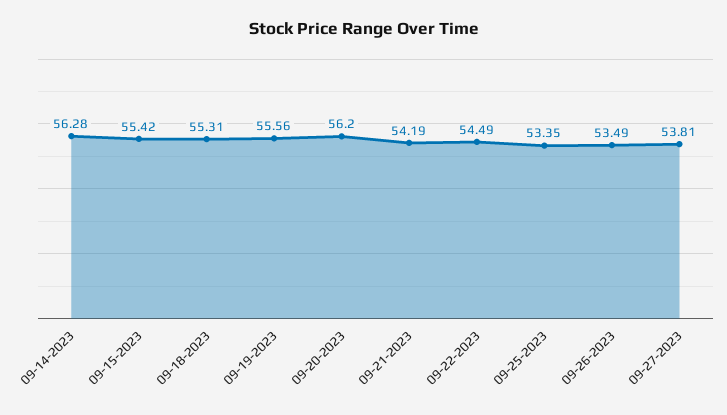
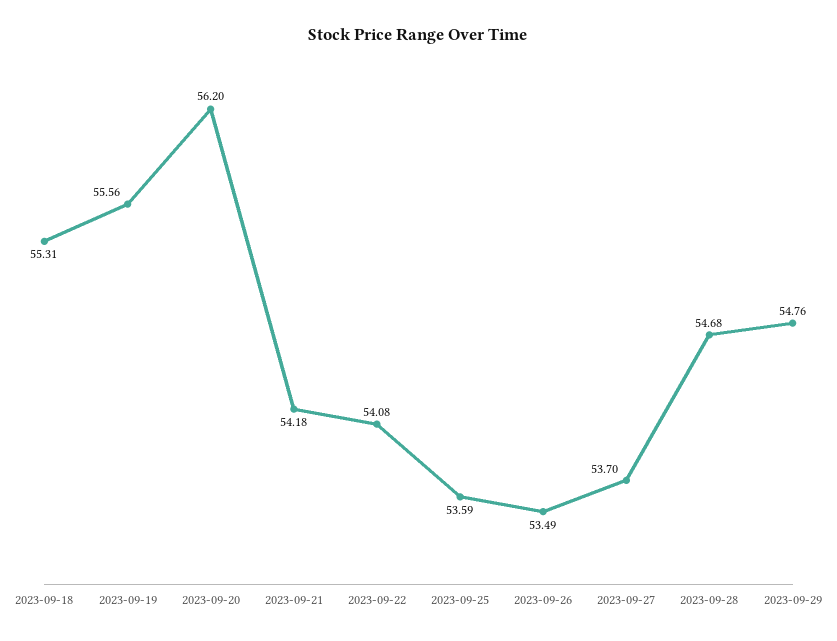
09-14-2023: 56.28 -> none
09-15-2023: 55.42 -> none
09-21-2023: 54.19 -> 54.18
09-22-2023: 54.49 -> 54.08
09-25-2023: 53.35 -> 53.59
09-27-2023: 53.81 -> 53.7
2023-09-28: none -> 54.68
2023-09-29: none -> 54.76

